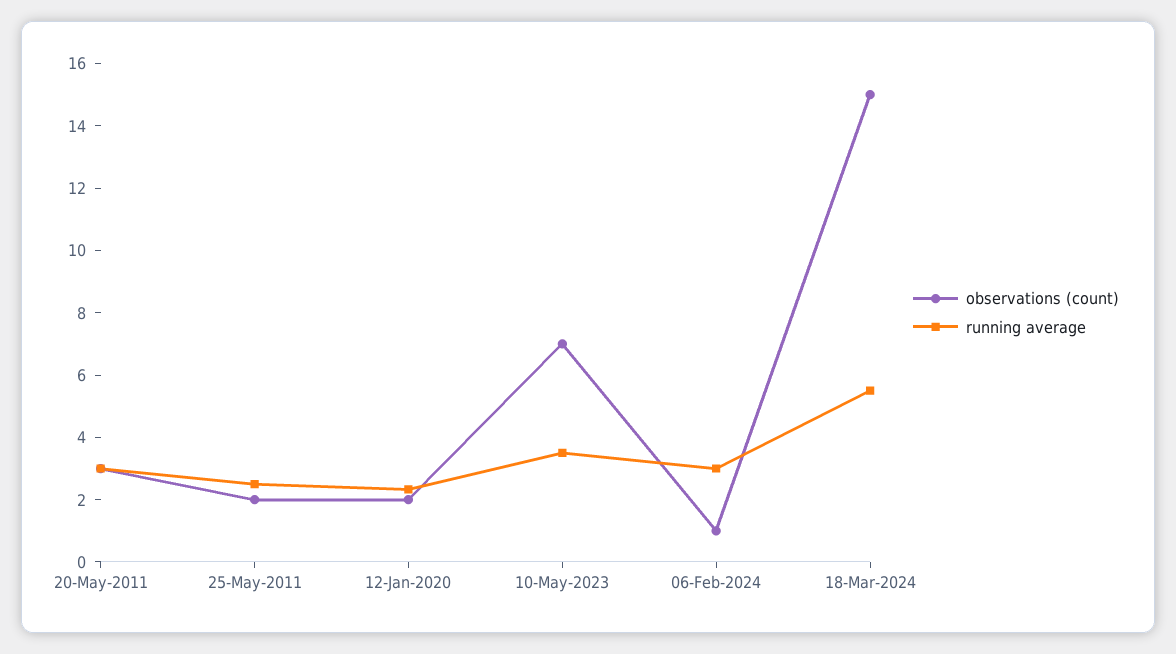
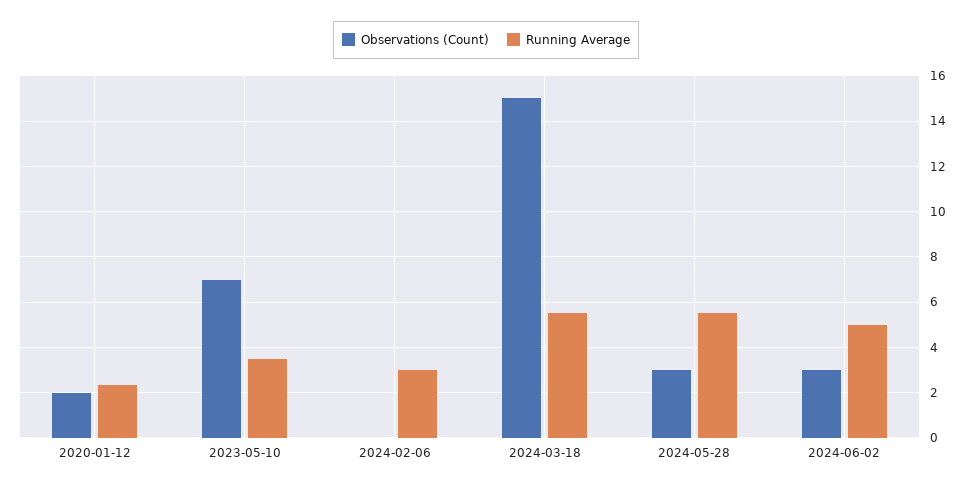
observations (count), 20-May-2011: 3 -> none
running average, 20-May-2011: 3 -> none
observations (count), 25-May-2011: 2 -> none
running average, 25-May-2011: 2.5 -> none
observations (count), 06-Feb-2024: 1 -> 0
observations (count), 2024-05-28: none -> 3
running average, 2024-05-28: none -> 5.5
observations (count), 2024-06-02: none -> 3
running average, 2024-06-02: none -> 5

